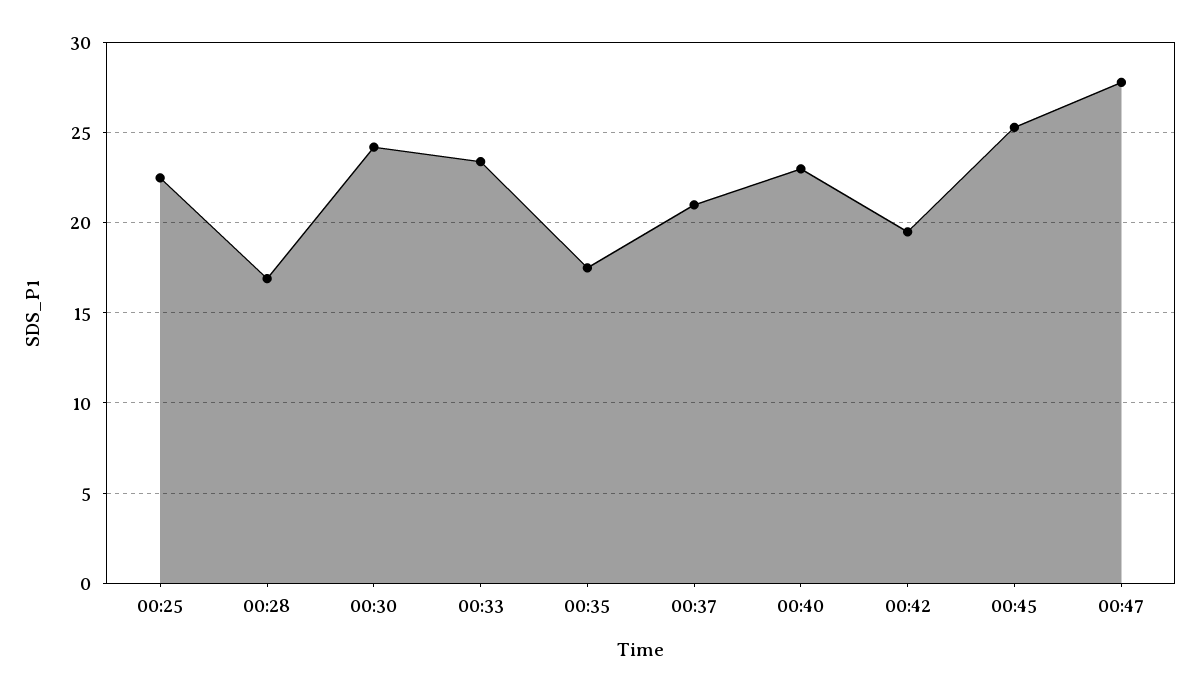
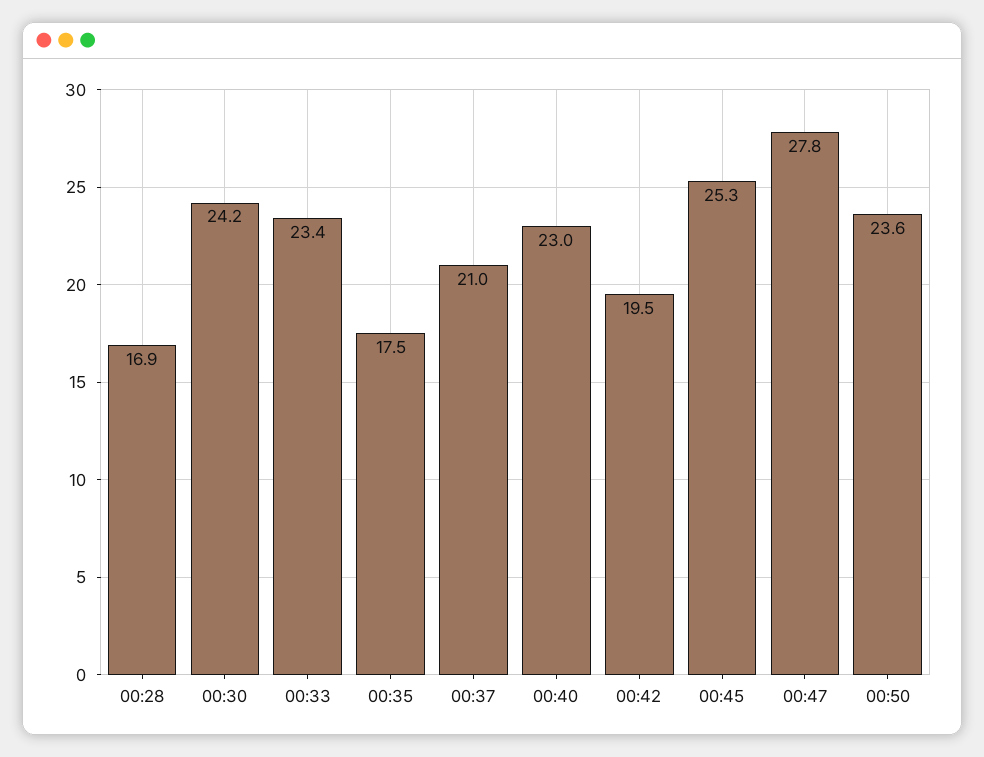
00:25: 22.5 -> none
00:50: none -> 23.6

